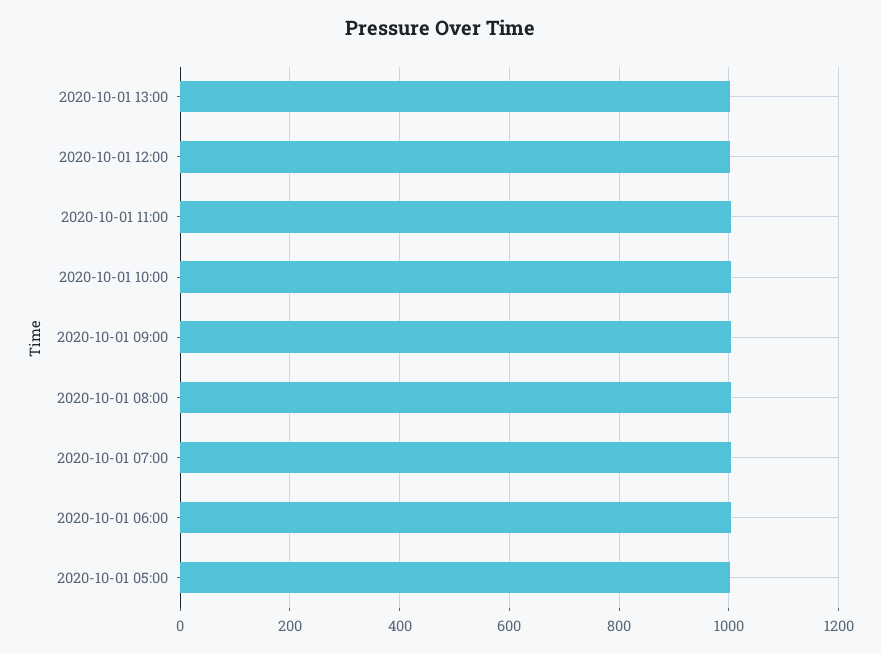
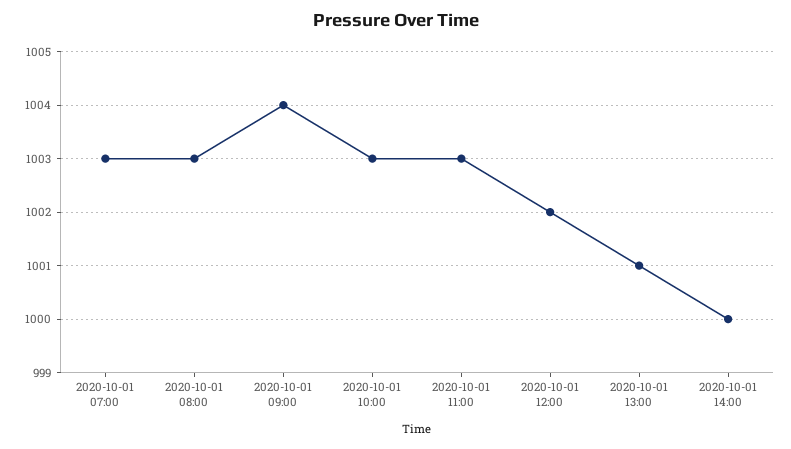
2020-10-01 06:00: 1000 -> none
2020-10-01 05:00: 1000 -> none
2020-10-01 14:00: none -> 1000

